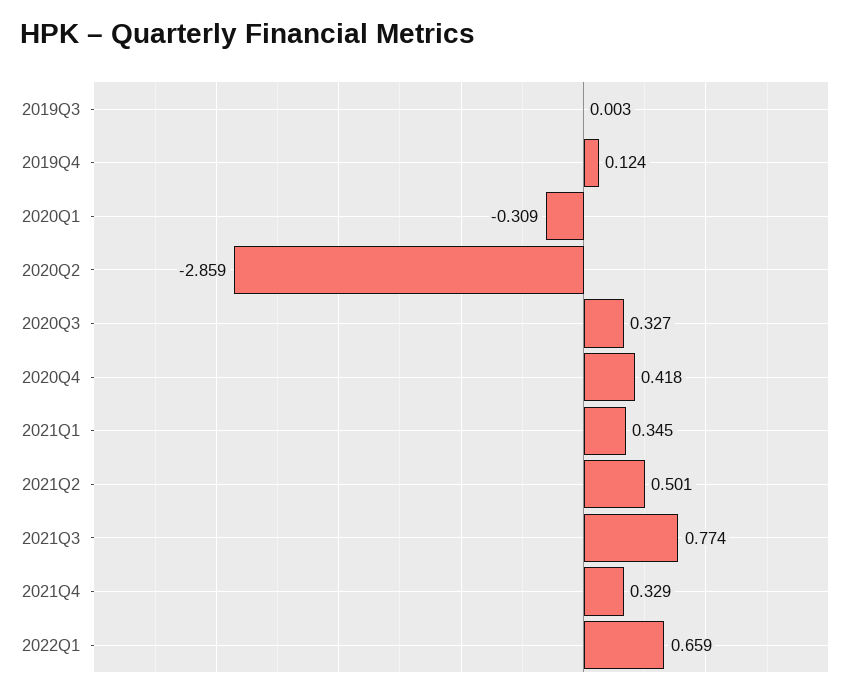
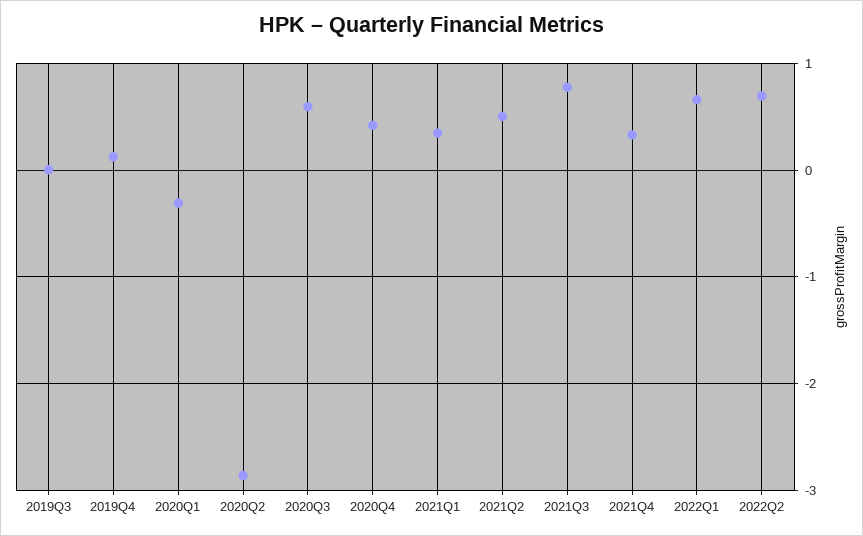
2020Q3: 0.327 -> 0.6
2022Q2: none -> 0.7

